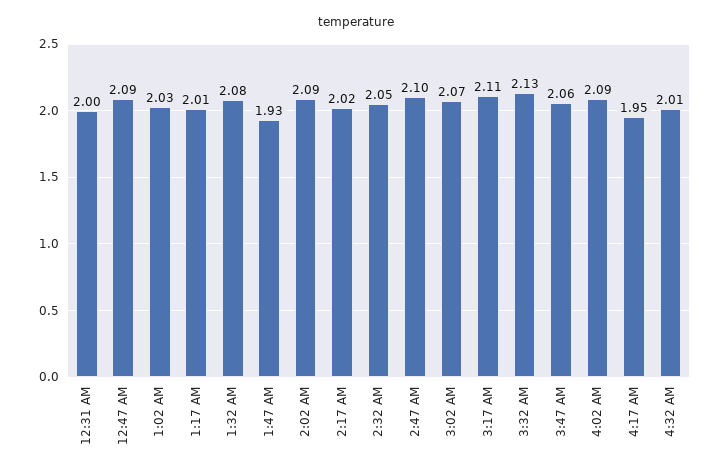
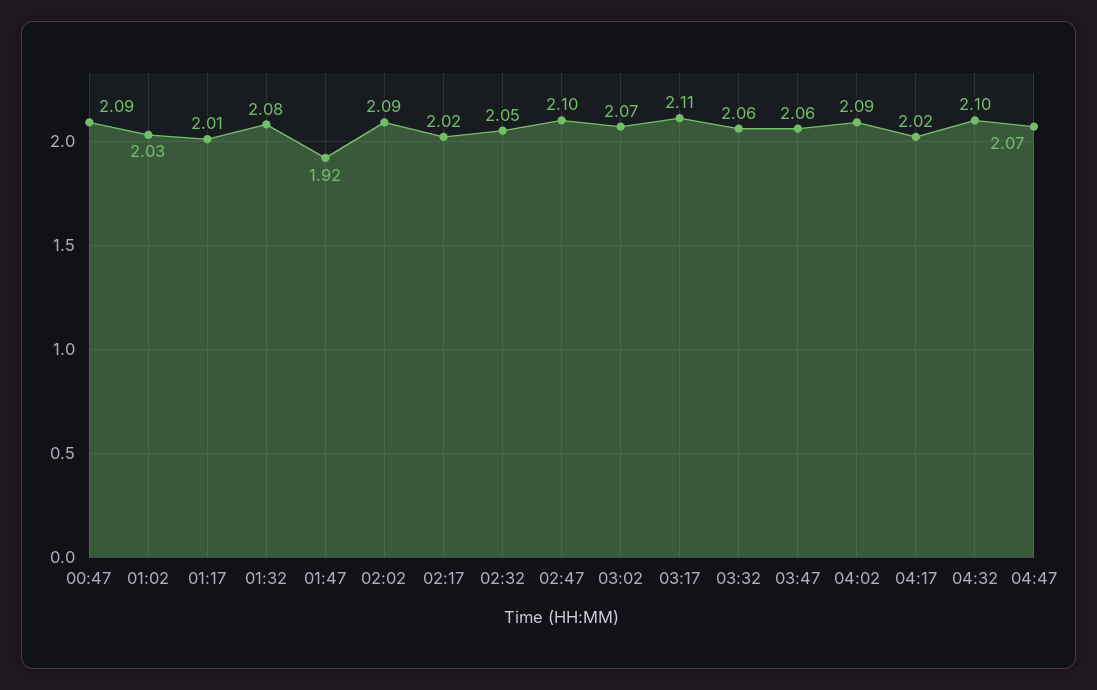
12:31 AM: 2 -> none
1:47 AM: 1.93 -> 1.92
3:32 AM: 2.13 -> 2.06
4:17 AM: 1.95 -> 2.02
4:32 AM: 2.01 -> 2.1
04:47: none -> 2.07

